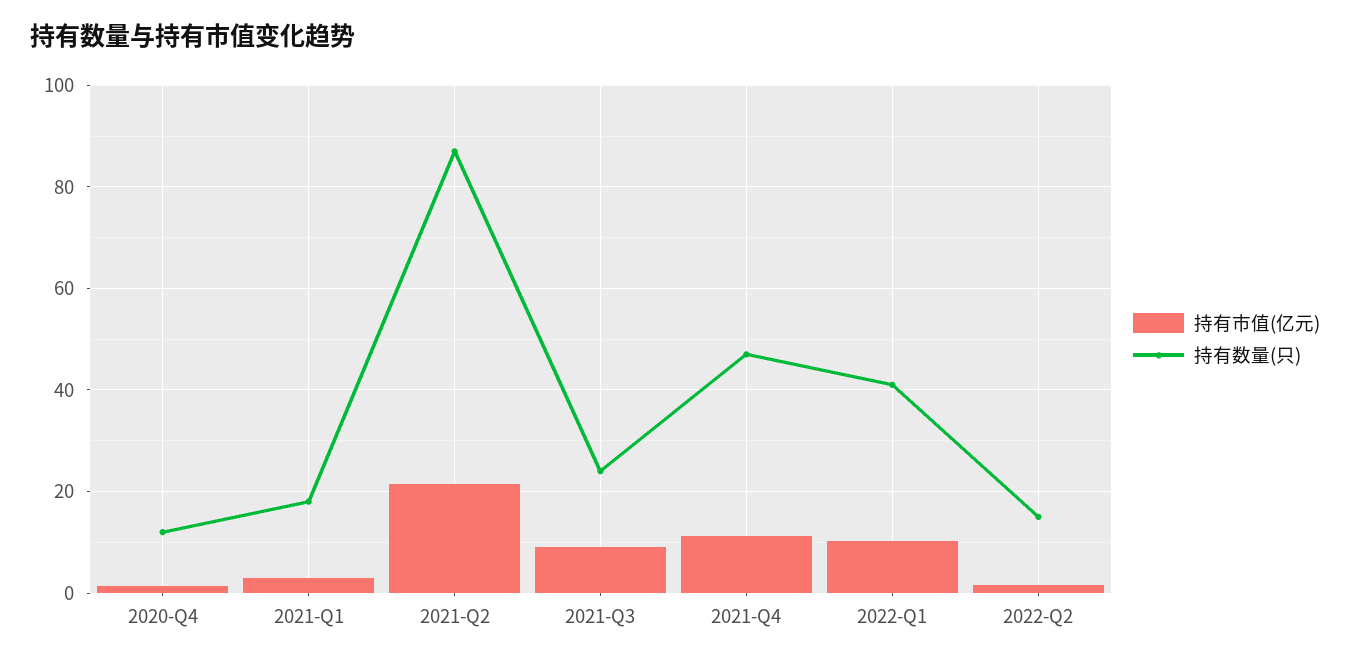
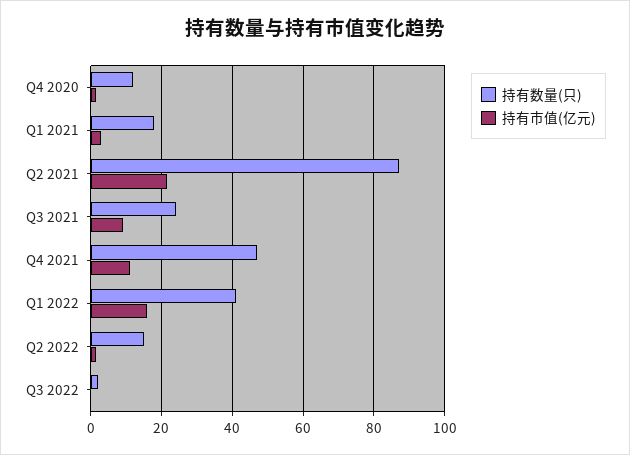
持有市值(亿元), 2022-Q1: 10 -> 16
持有数量(只), Q3 2022: none -> 2
持有市值(亿元), Q3 2022: none -> 0

